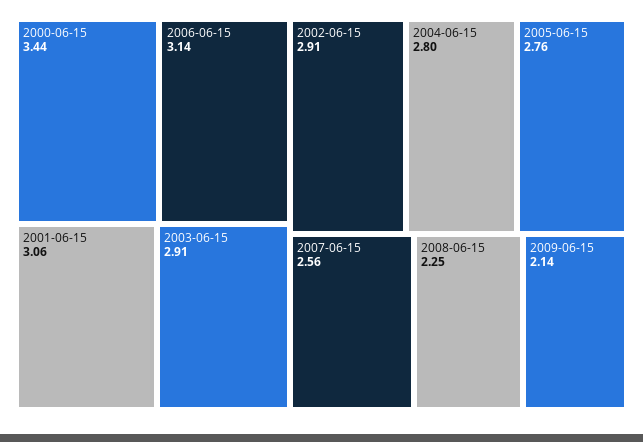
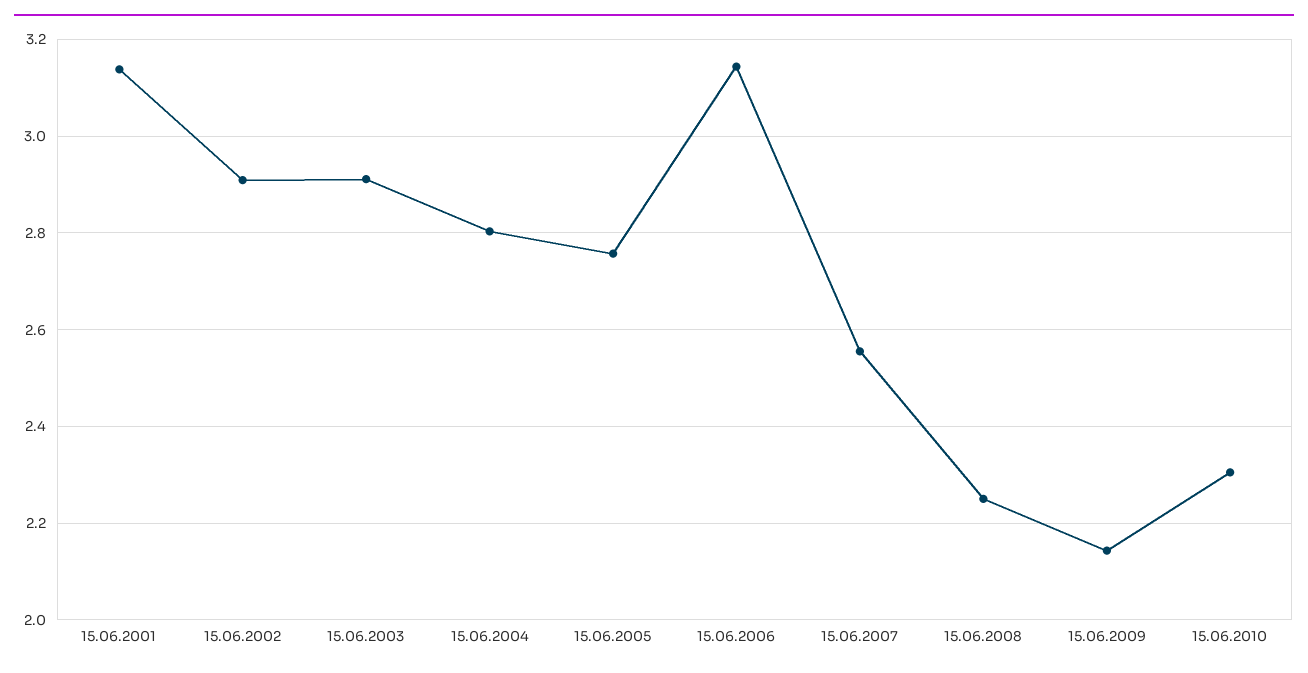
2000-06-15: 3.44 -> none
2001-06-15: 3.06 -> 3.14
15.06.2010: none -> 2.3

